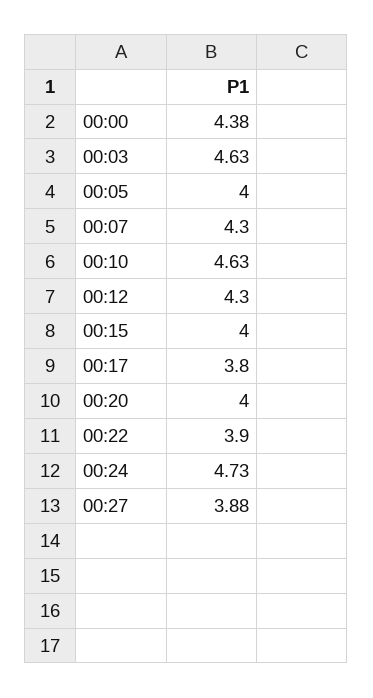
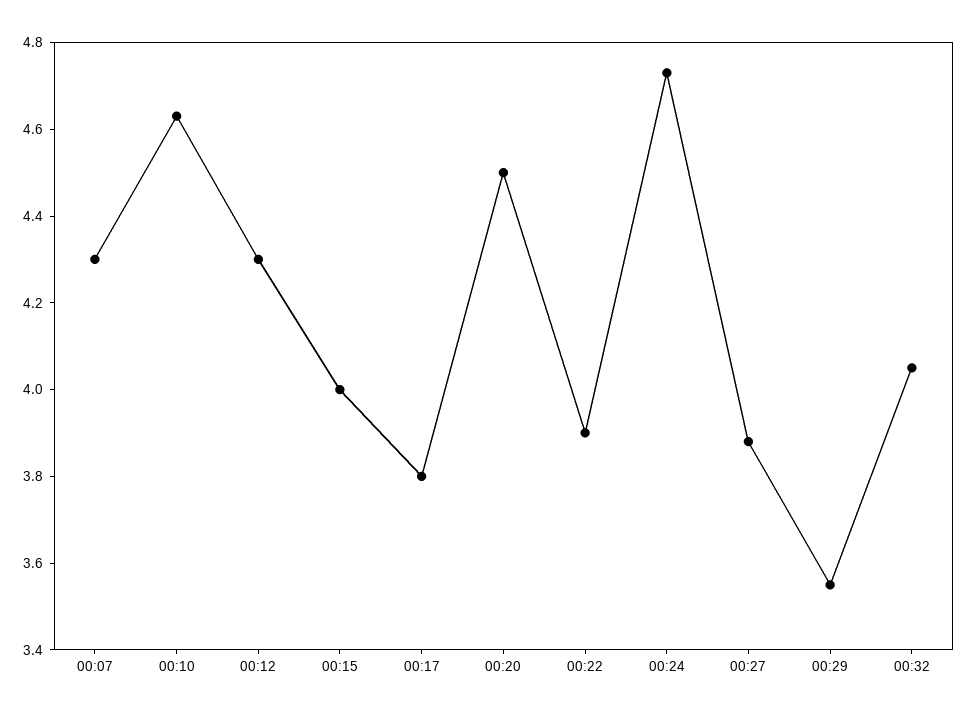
00:00: 4.38 -> none
00:03: 4.63 -> none
00:05: 4 -> none
00:20: 4 -> 4.5
00:29: none -> 3.55
00:32: none -> 4.05

